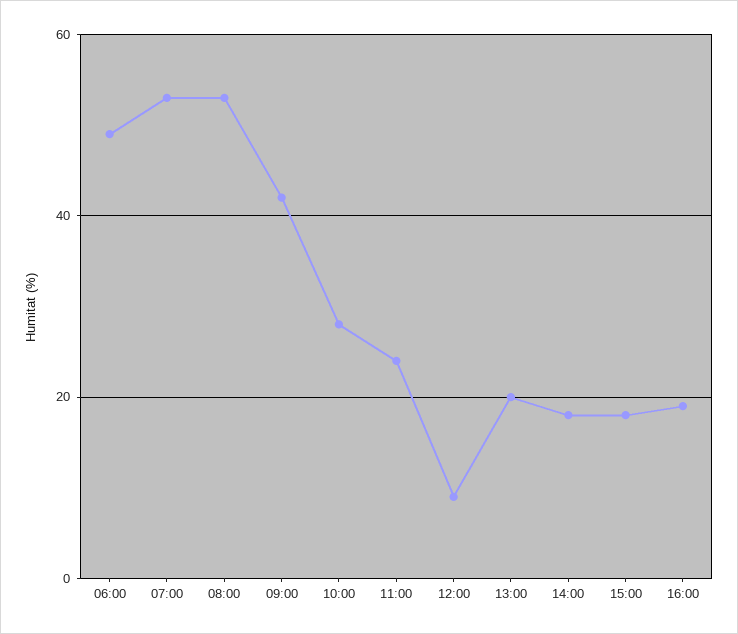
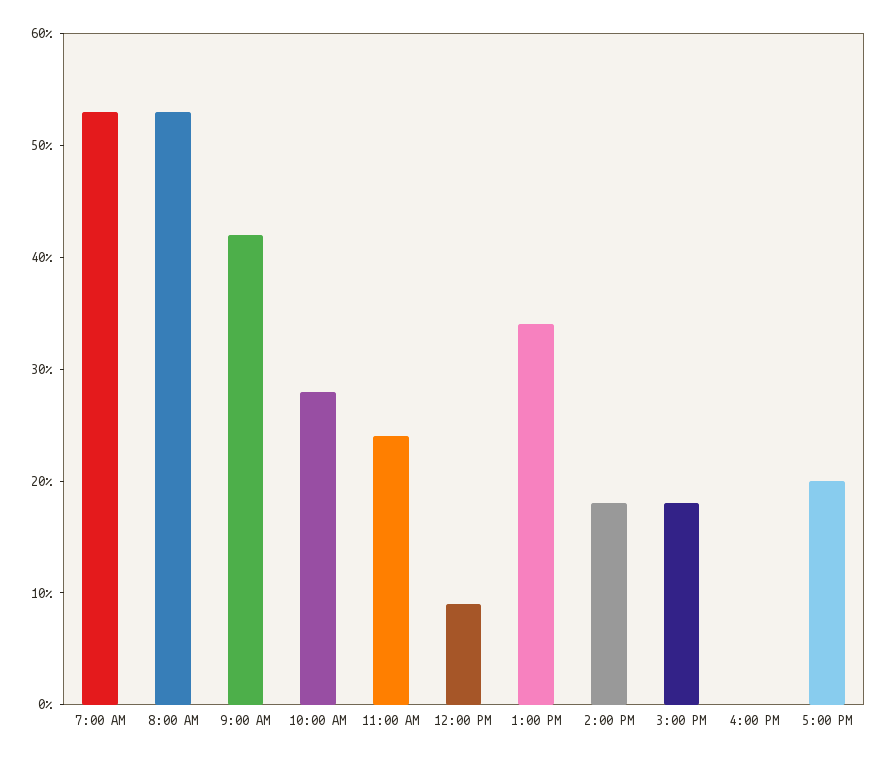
06:00: 50 -> none
13:00: 20 -> 34
16:00: 20 -> 0
5:00 PM: none -> 20

